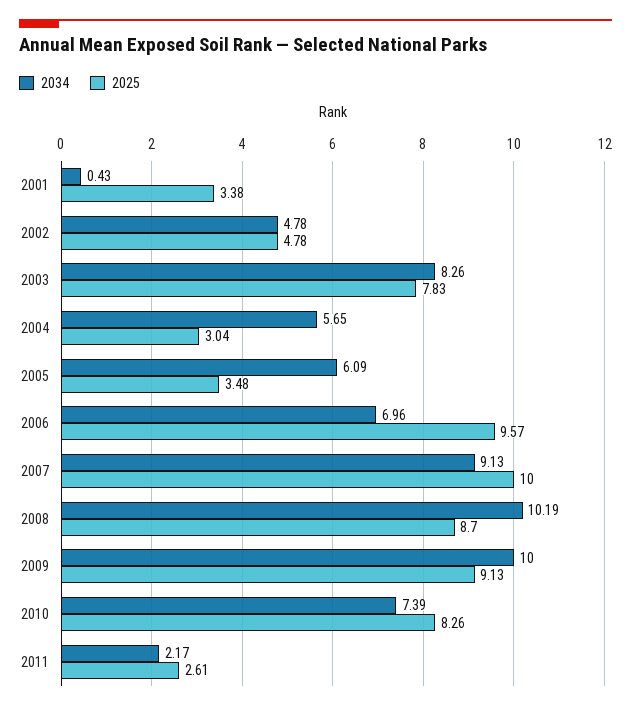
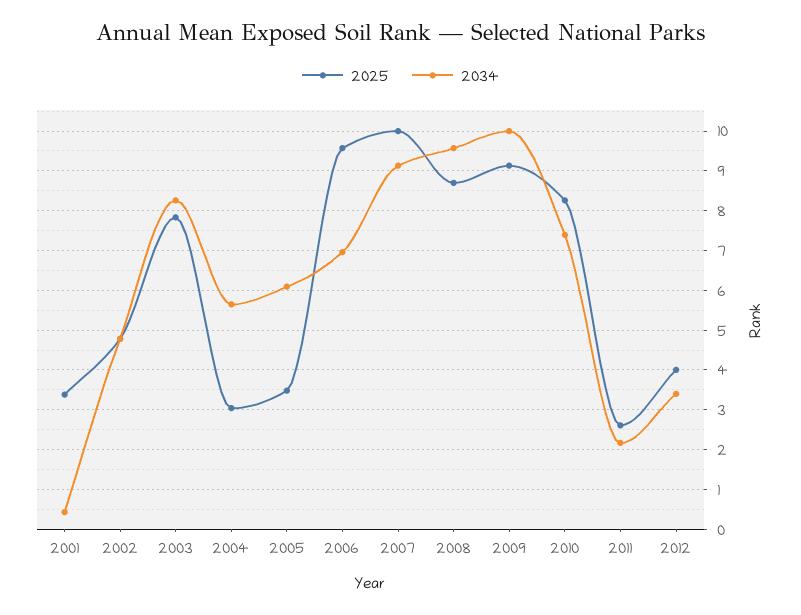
2034, 2008: 10.19 -> 9.6
2025, 2012: none -> 4
2034, 2012: none -> 3.4

